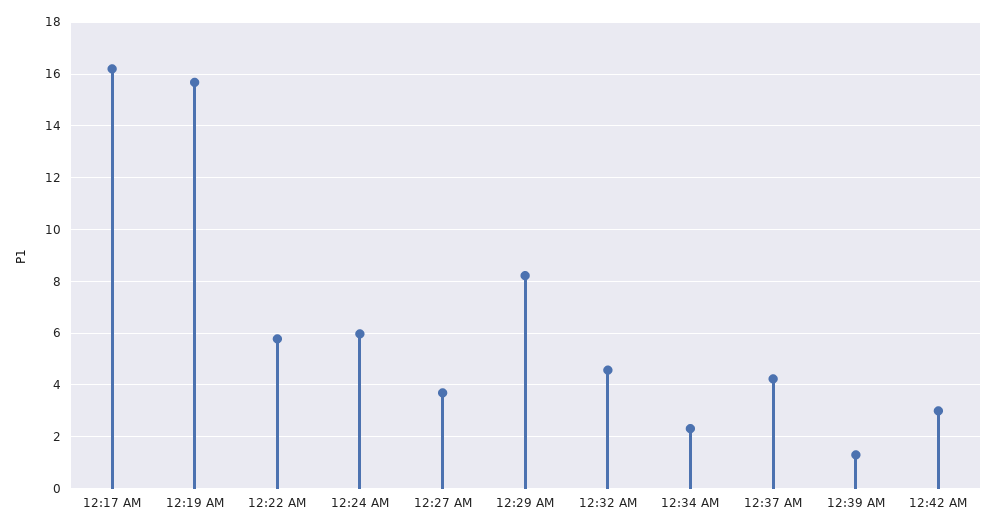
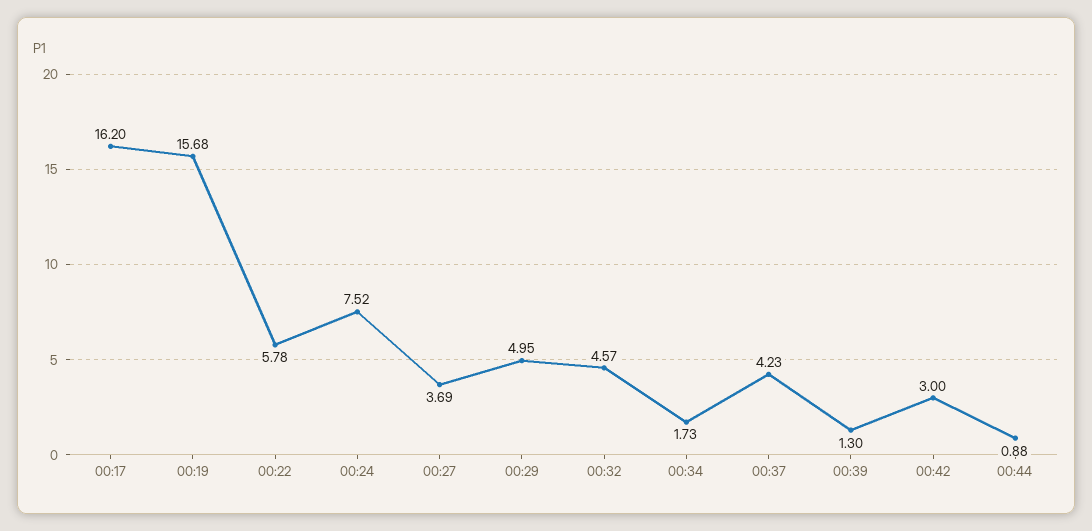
12:24 AM: 6 -> 7.52
12:29 AM: 8.25 -> 4.95
12:34 AM: 2.25 -> 1.73
00:44: none -> 0.88

